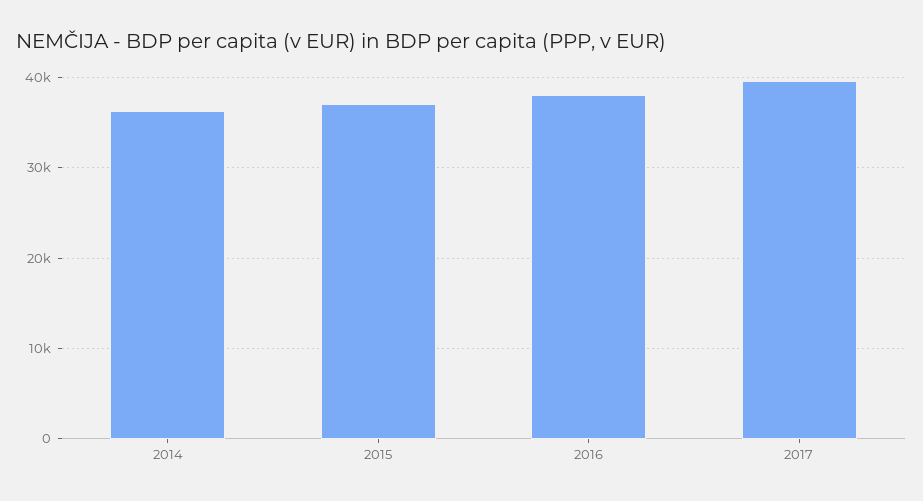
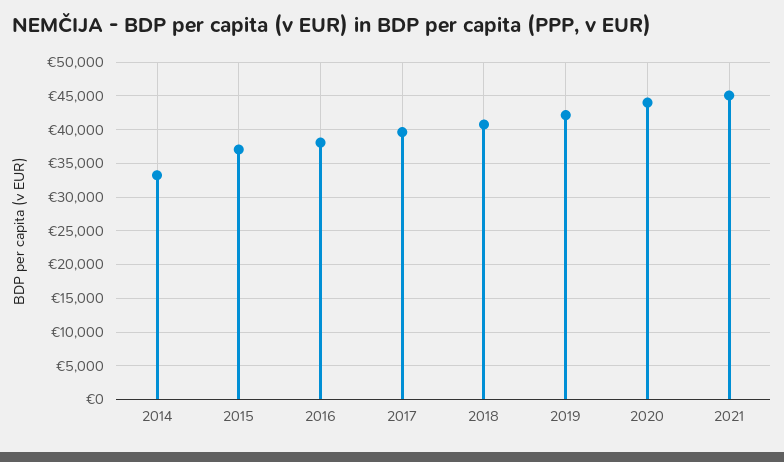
2014: 36000 -> 33000
2018: none -> 41000
2019: none -> 42000
2020: none -> 44000
2021: none -> 45000

